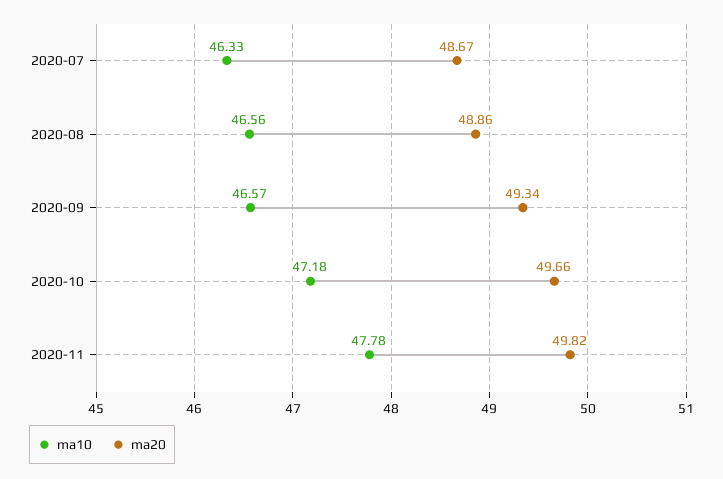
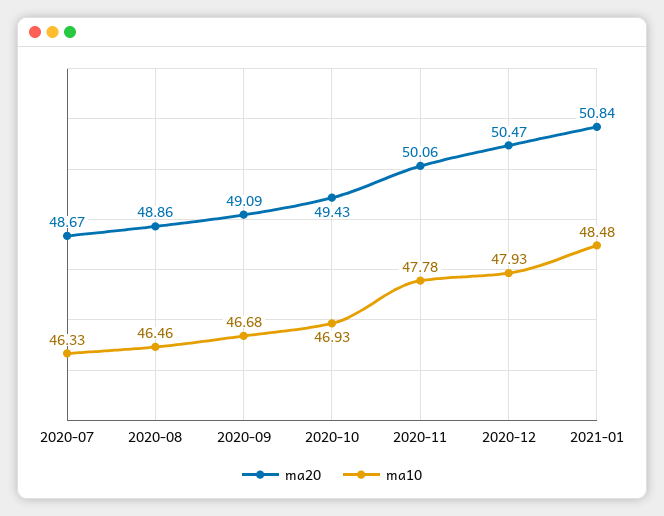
ma10, 2020-08: 46.56 -> 46.46
ma10, 2020-09: 46.57 -> 46.68
ma20, 2020-09: 49.34 -> 49.09
ma10, 2020-10: 47.18 -> 46.93
ma20, 2020-10: 49.66 -> 49.43
ma20, 2020-11: 49.82 -> 50.06
ma20, 2020-12: none -> 50.47
ma10, 2020-12: none -> 47.93
ma20, 2021-01: none -> 50.84
ma10, 2021-01: none -> 48.48

